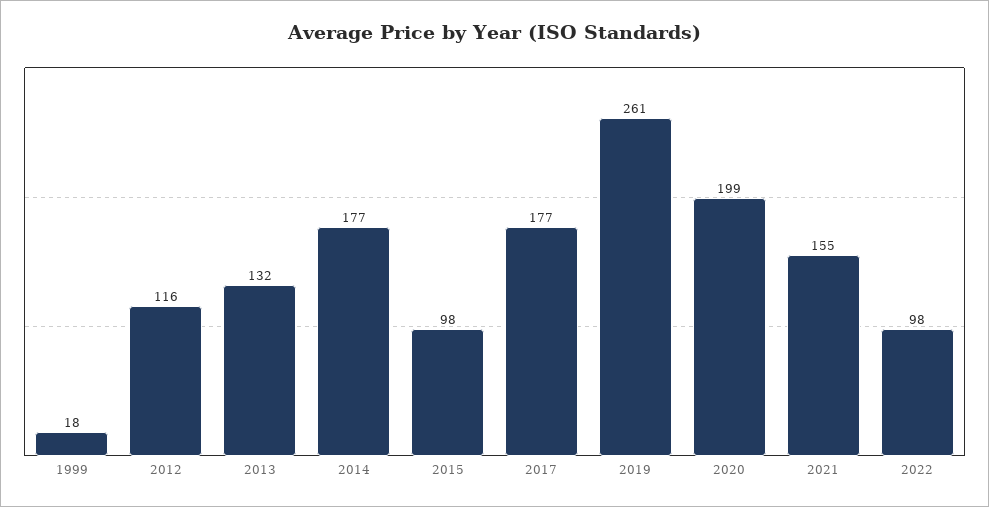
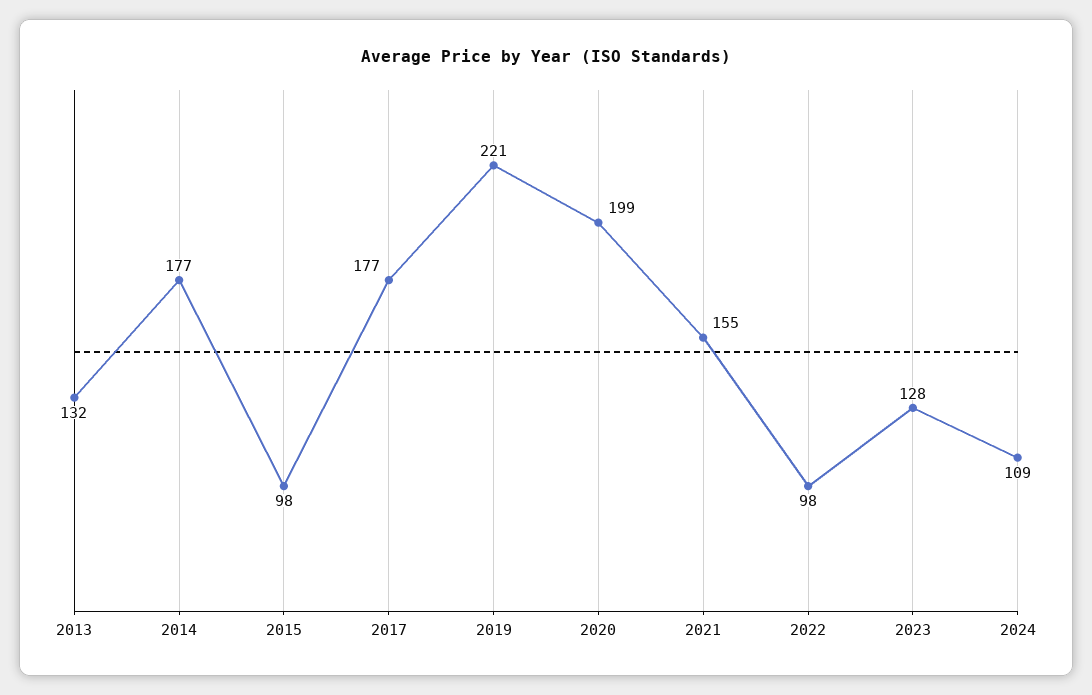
1999: 18 -> none
2012: 116 -> none
2019: 261 -> 221
2023: none -> 128
2024: none -> 109

